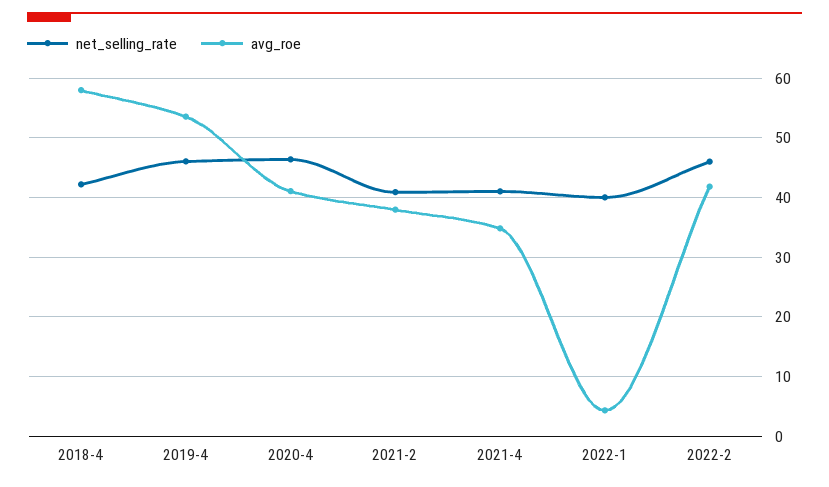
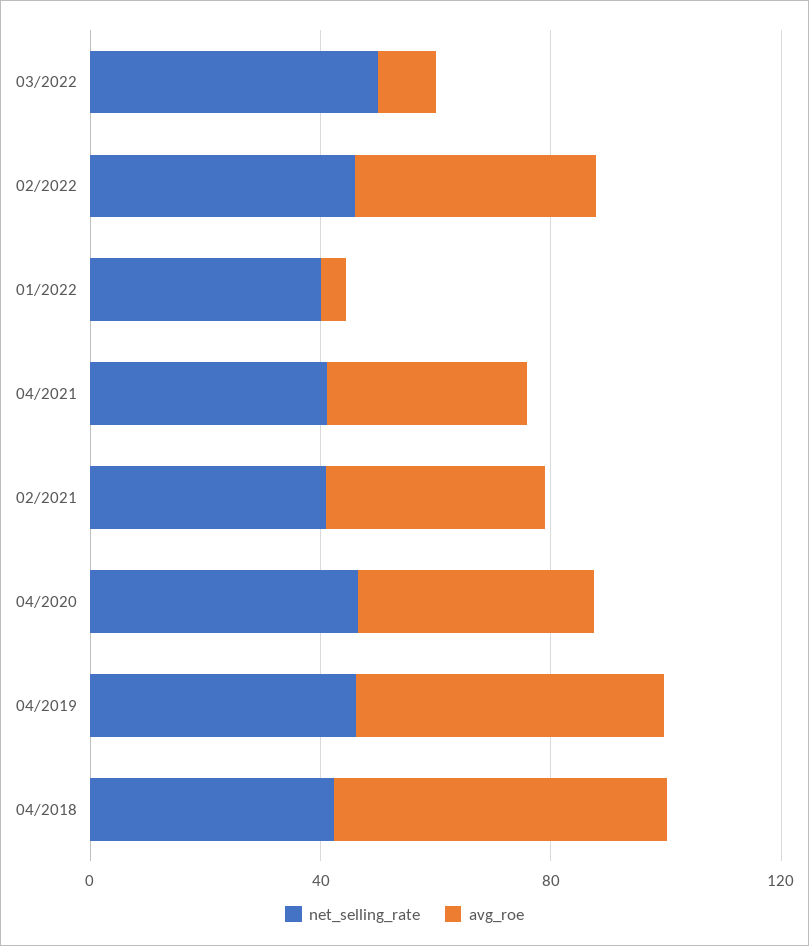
net_selling_rate, 03/2022: none -> 50
avg_roe, 03/2022: none -> 10

